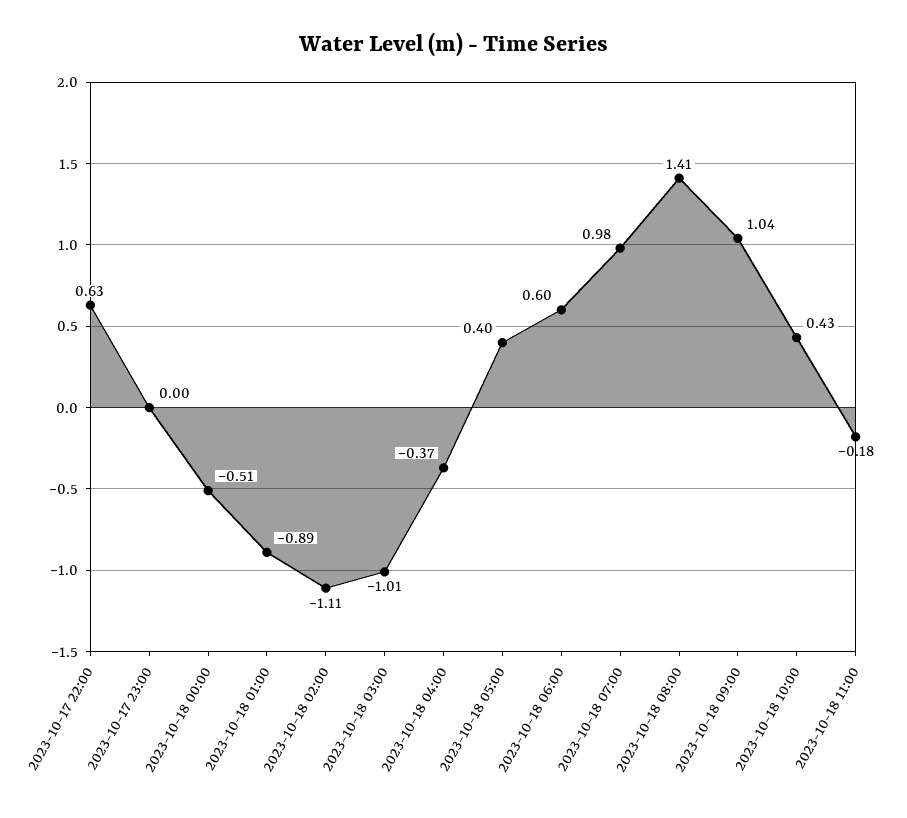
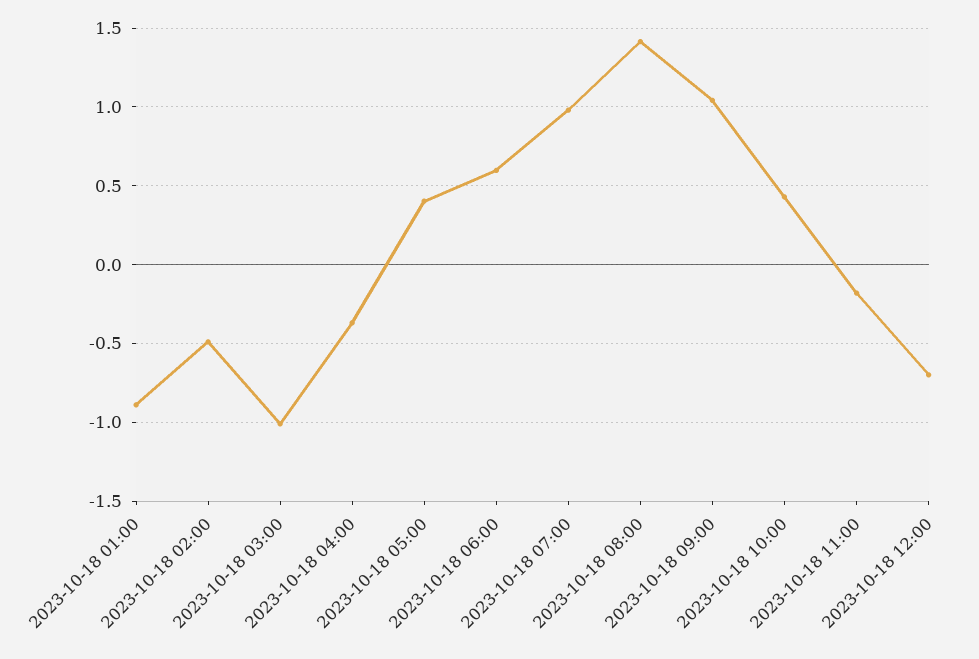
2023-10-17 22:00: 0.63 -> none
2023-10-17 23:00: 0 -> none
2023-10-18 00:00: -0.51 -> none
2023-10-18 02:00: -1.11 -> -0.5
2023-10-18 12:00: none -> -0.7

